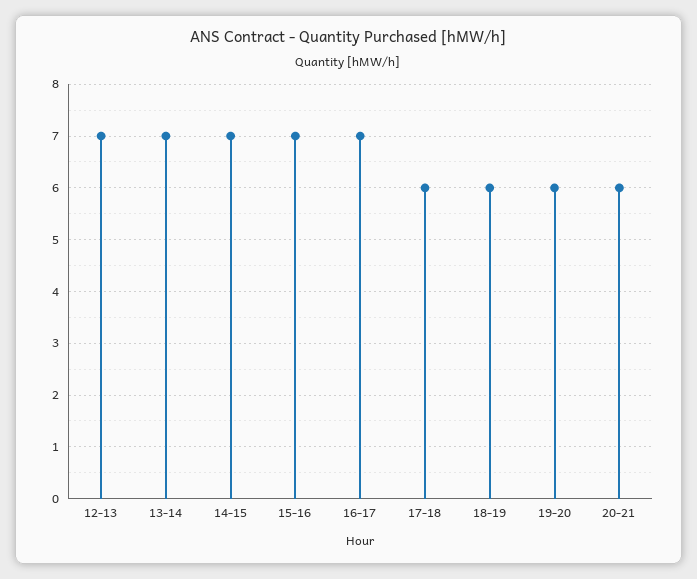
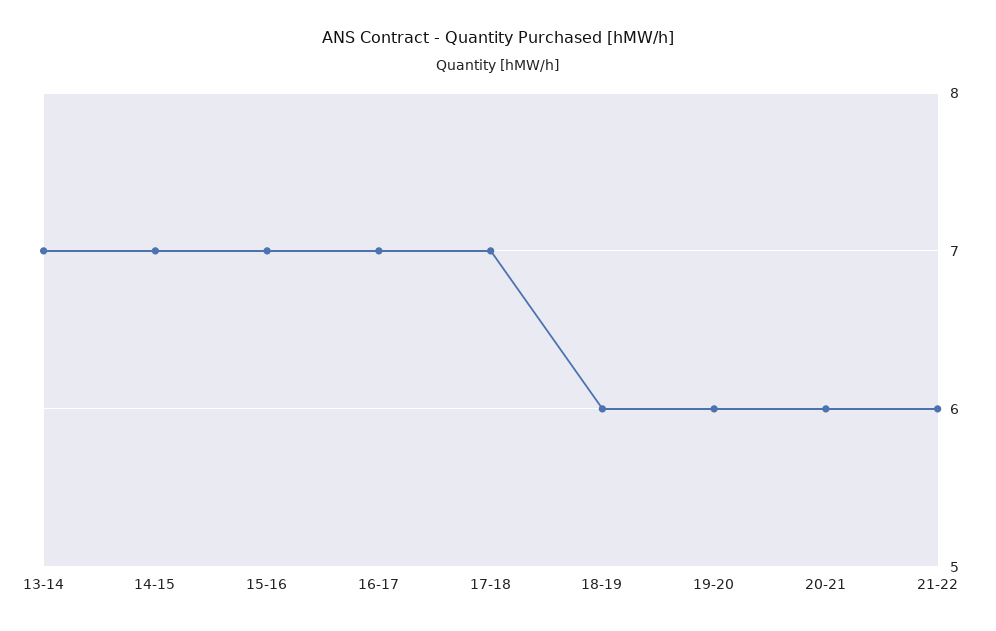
12-13: 7 -> none
17-18: 6 -> 7
21-22: none -> 6

